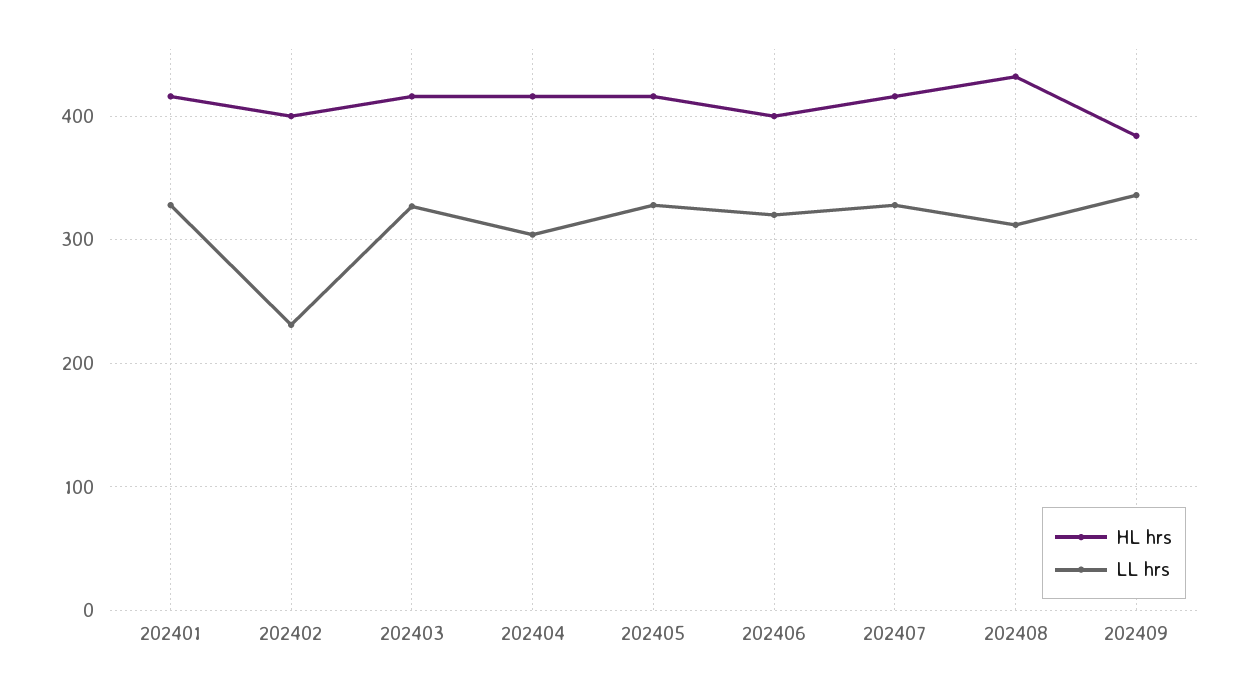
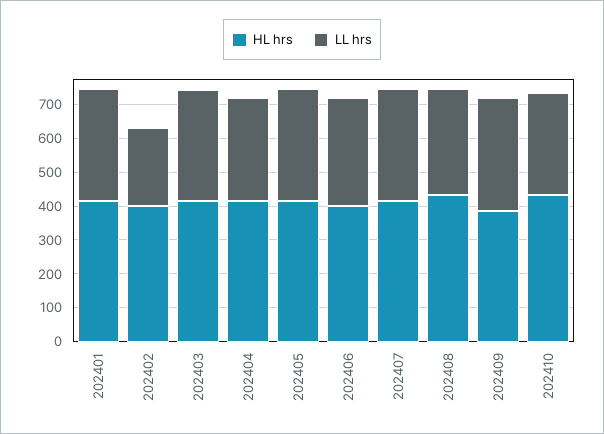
HL hrs, 202410: none -> 425
LL hrs, 202410: none -> 300

